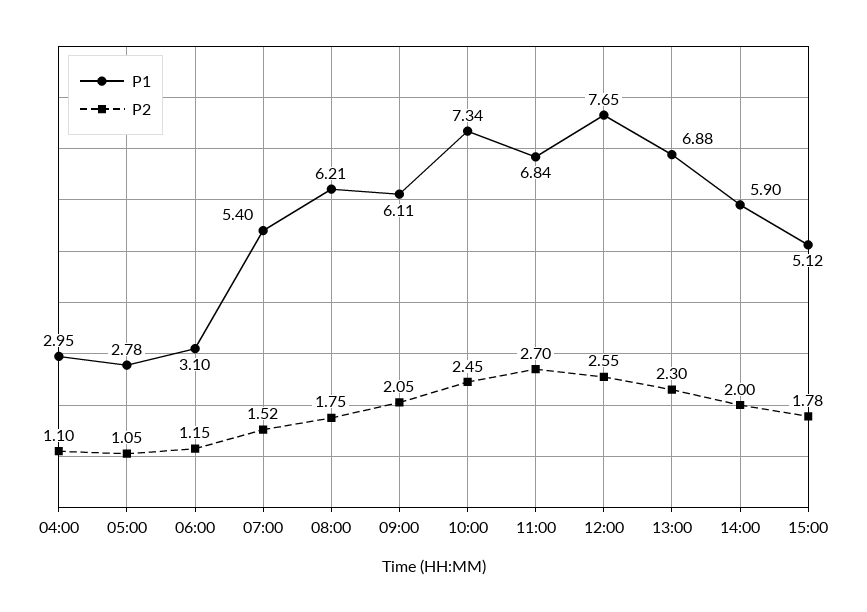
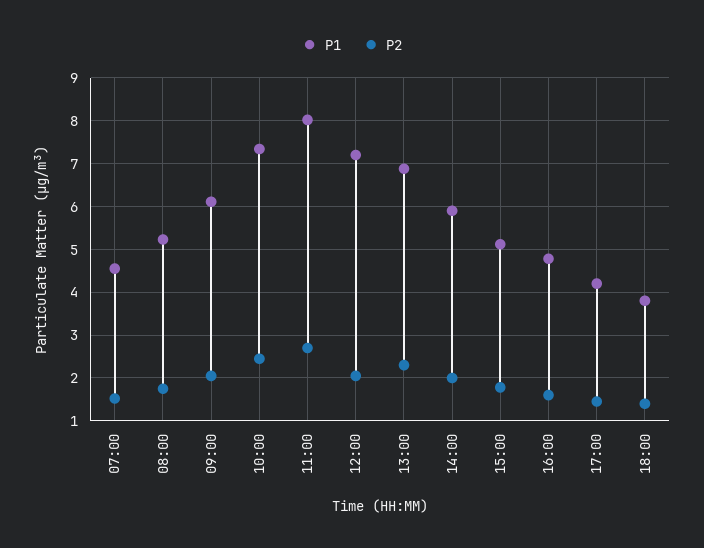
P1, 04:00: 2.95 -> none
P2, 04:00: 1.1 -> none
P1, 05:00: 2.78 -> none
P2, 05:00: 1.05 -> none
P1, 06:00: 3.1 -> none
P2, 06:00: 1.15 -> none
P1, 07:00: 5.4 -> 4.6
P1, 08:00: 6.21 -> 5.2
P1, 11:00: 6.84 -> 8
P1, 12:00: 7.65 -> 7.2
P2, 12:00: 2.55 -> 2
P1, 16:00: none -> 4.8
P2, 16:00: none -> 1.6
P1, 17:00: none -> 4.2
P2, 17:00: none -> 1.4
P1, 18:00: none -> 3.8
P2, 18:00: none -> 1.4

